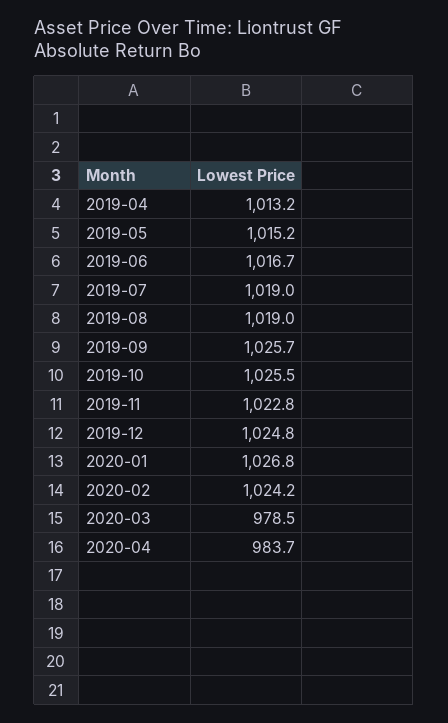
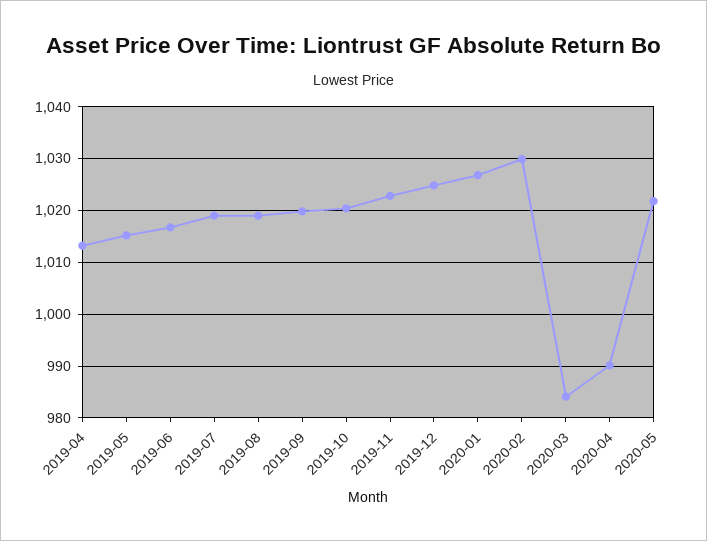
2019-09: 1025.7 -> 1020
2019-10: 1025.5 -> 1020
2020-02: 1024.2 -> 1030
2020-03: 978.5 -> 984
2020-04: 983.7 -> 990
2020-05: none -> 1022

